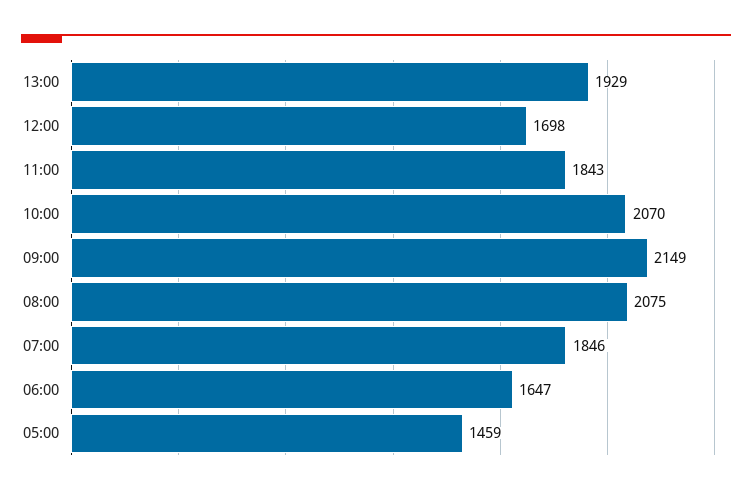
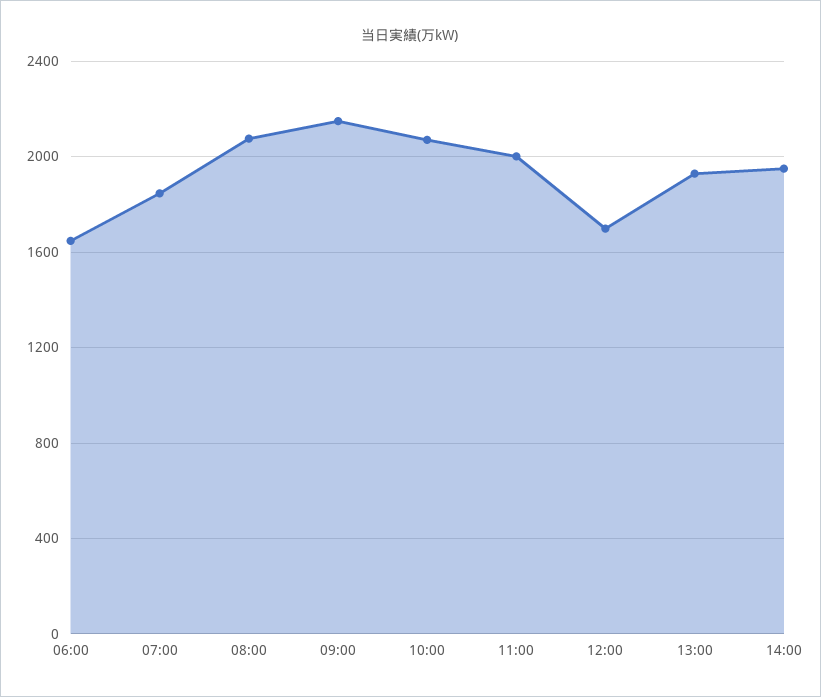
11:00: 1843 -> 2000
05:00: 1459 -> none
14:00: none -> 1950

